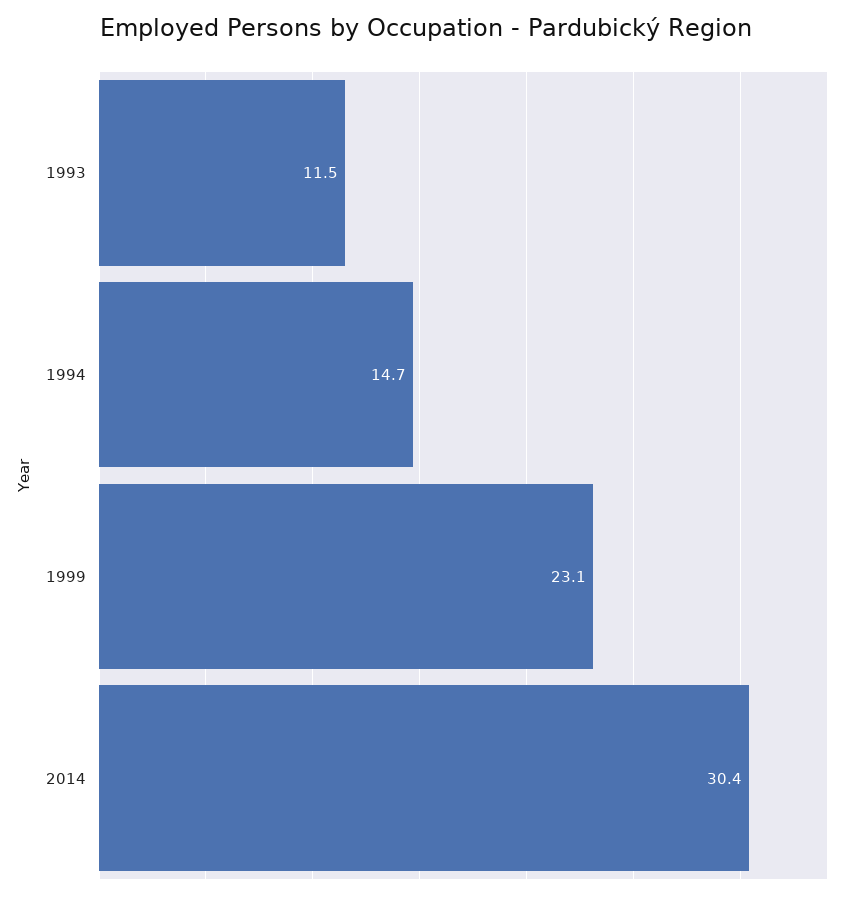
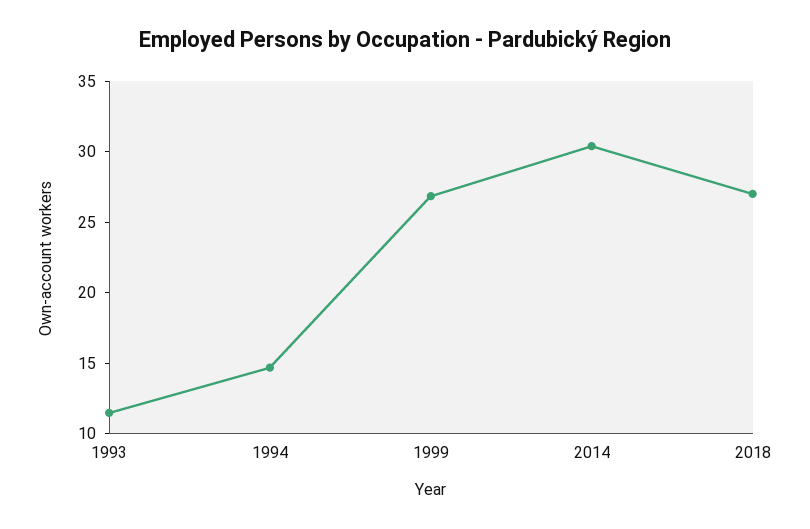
1999: 23.1 -> 27
2018: none -> 27

